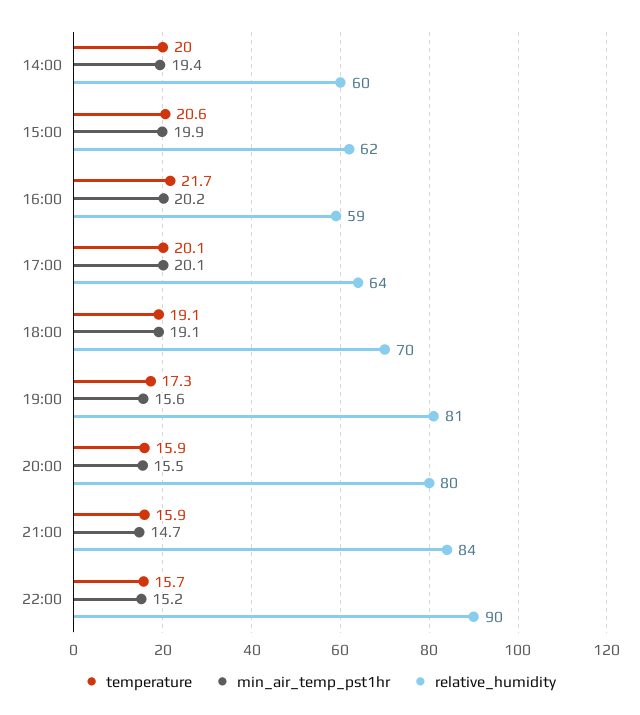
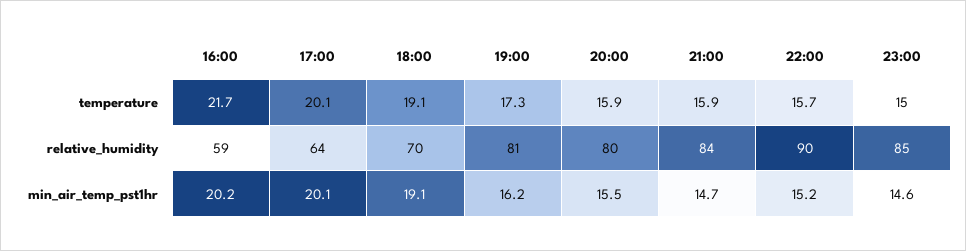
temperature, 14:00: 20 -> none
min_air_temp_pst1hr, 14:00: 19.4 -> none
relative_humidity, 14:00: 60 -> none
temperature, 15:00: 20.6 -> none
min_air_temp_pst1hr, 15:00: 19.9 -> none
relative_humidity, 15:00: 62 -> none
min_air_temp_pst1hr, 19:00: 15.6 -> 16.2
temperature, 23:00: none -> 15
relative_humidity, 23:00: none -> 85
min_air_temp_pst1hr, 23:00: none -> 14.6

